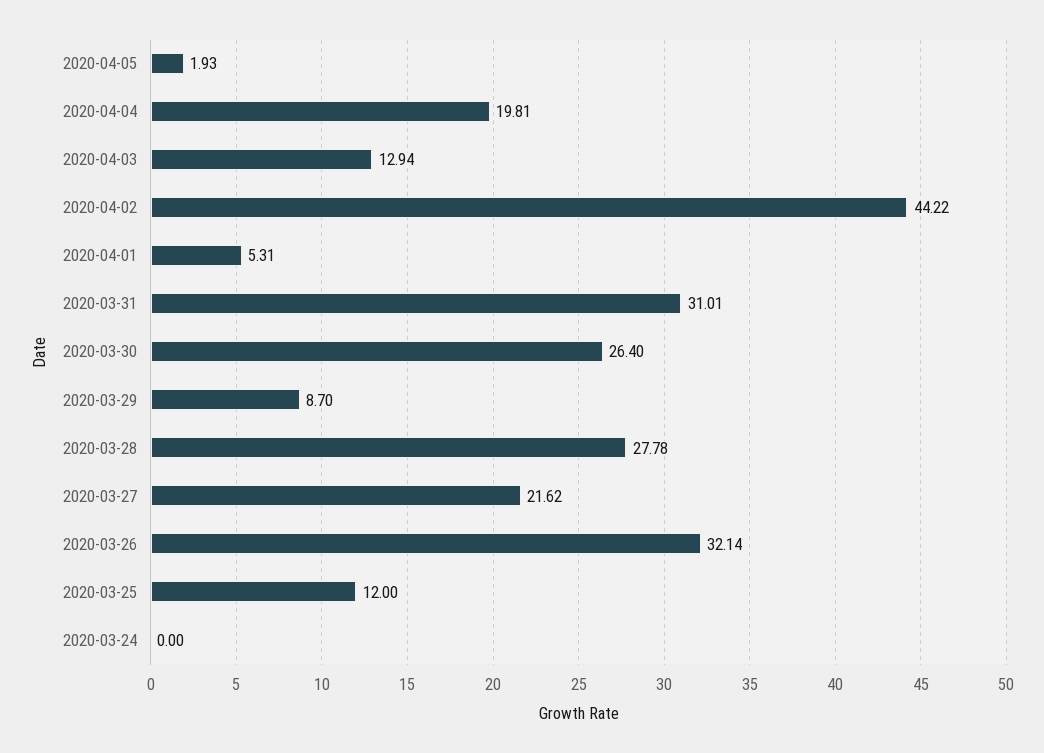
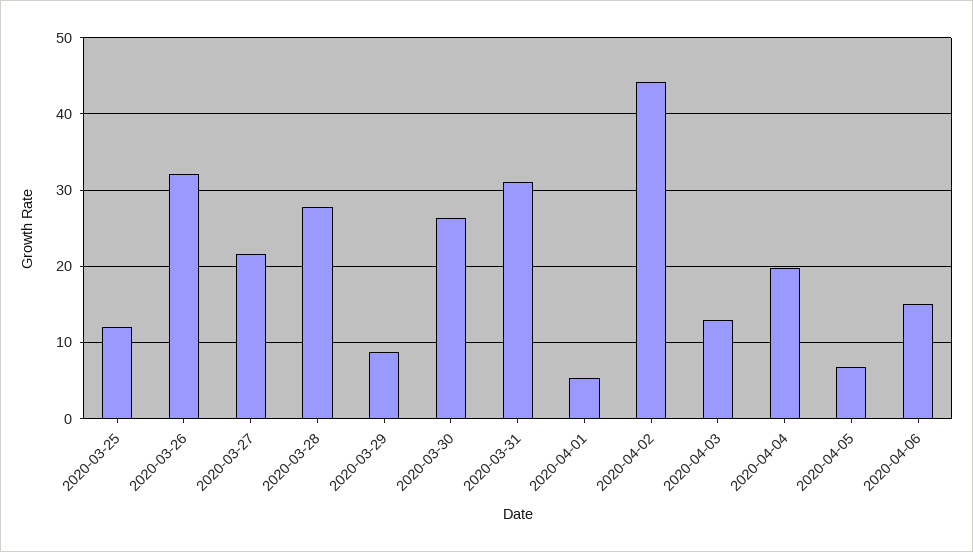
2020-04-05: 1.93 -> 7
2020-03-24: 0 -> none
2020-04-06: none -> 15

